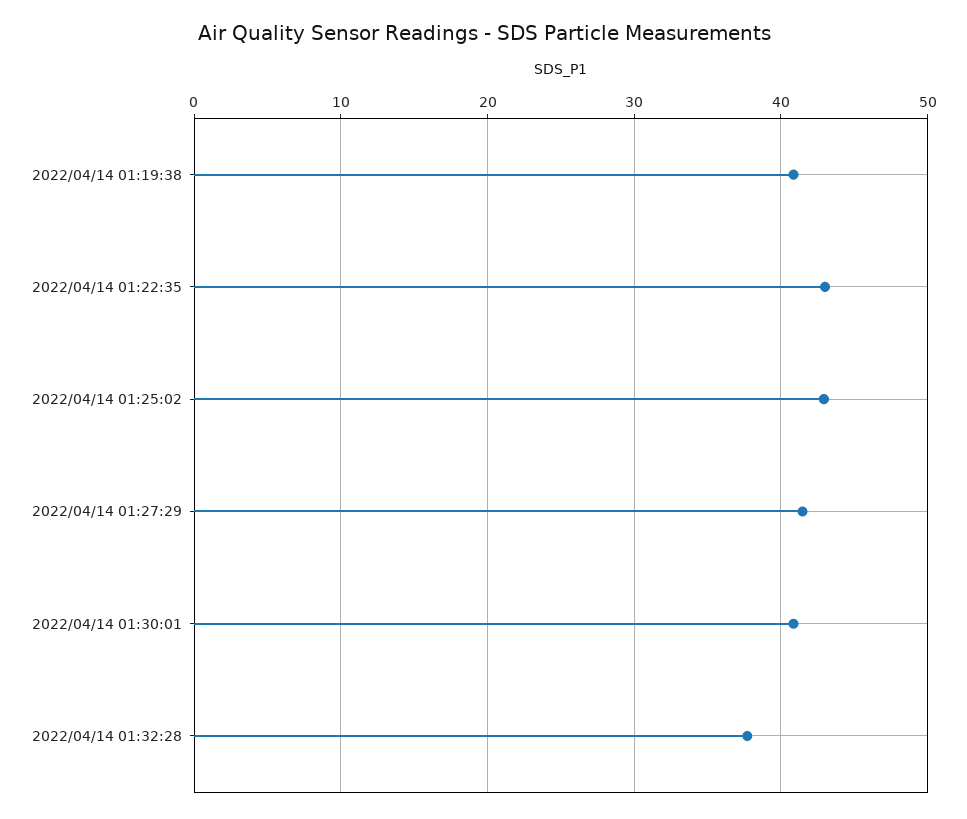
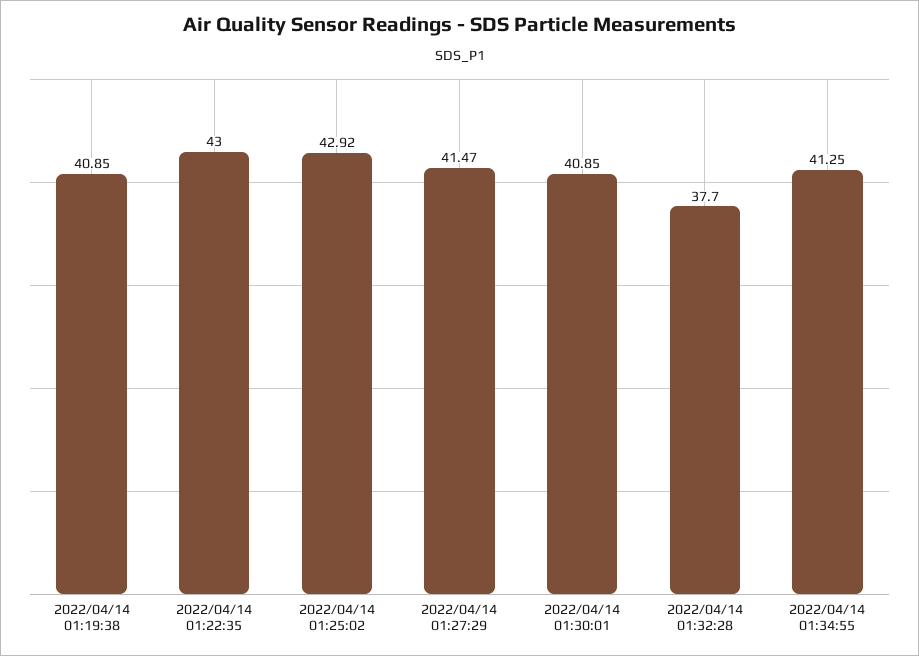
2022/04/14 01:34:55: none -> 41.25

